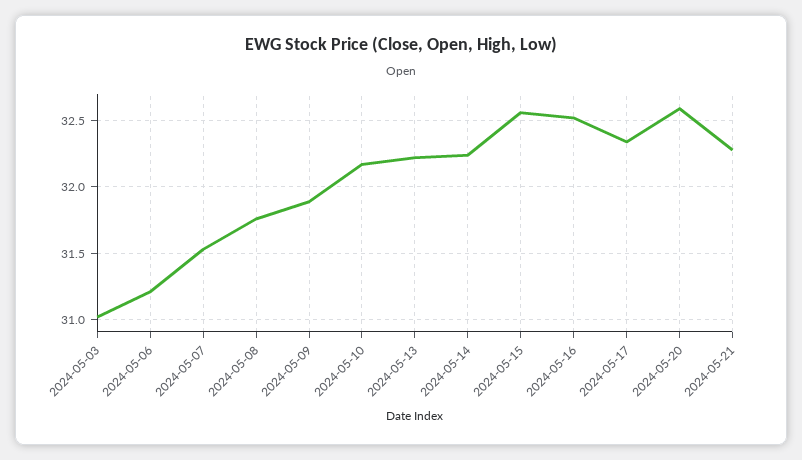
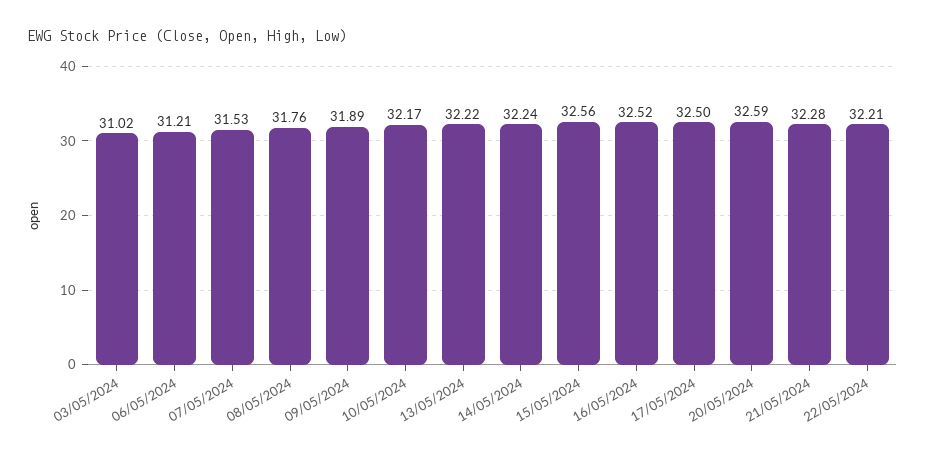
2024-05-17: 32.35 -> 32.5
22/05/2024: none -> 32.21

